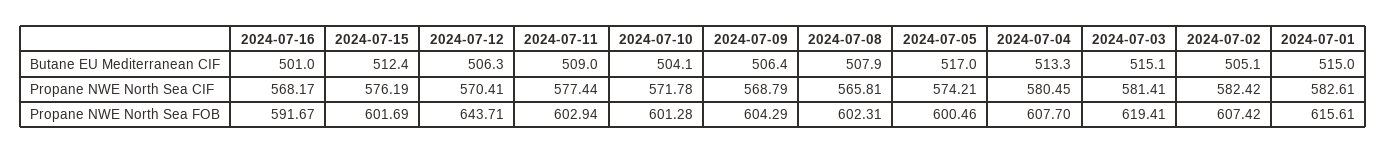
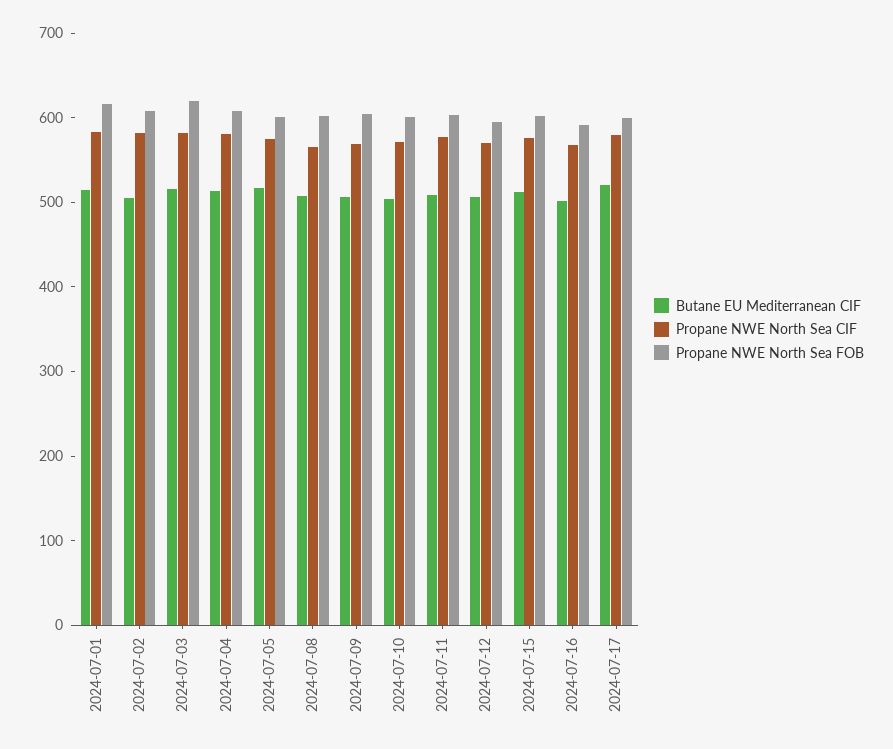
Propane NWE North Sea FOB, 2024-07-12: 643.71 -> 600
Butane EU Mediterranean CIF, 2024-07-17: none -> 520
Propane NWE North Sea CIF, 2024-07-17: none -> 580
Propane NWE North Sea FOB, 2024-07-17: none -> 600

